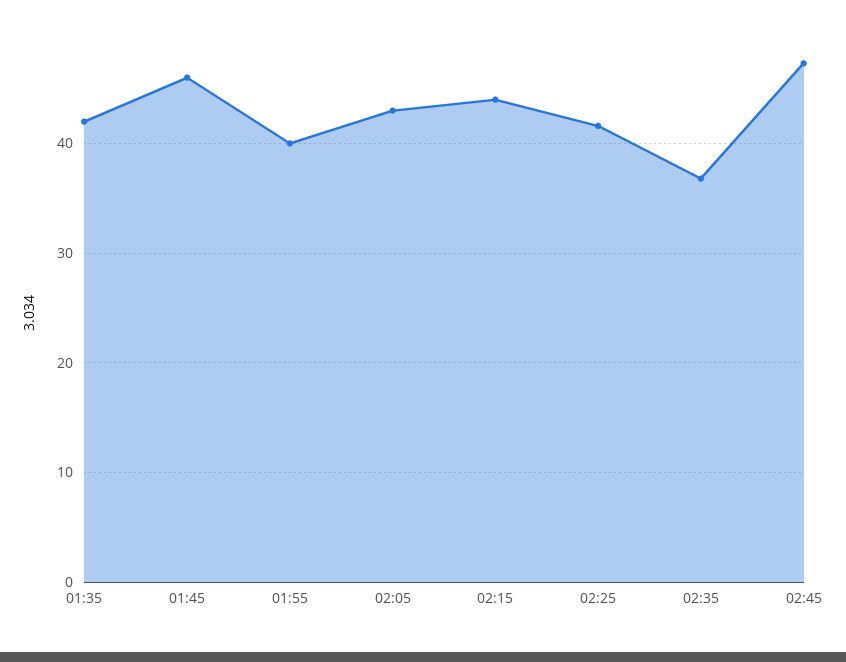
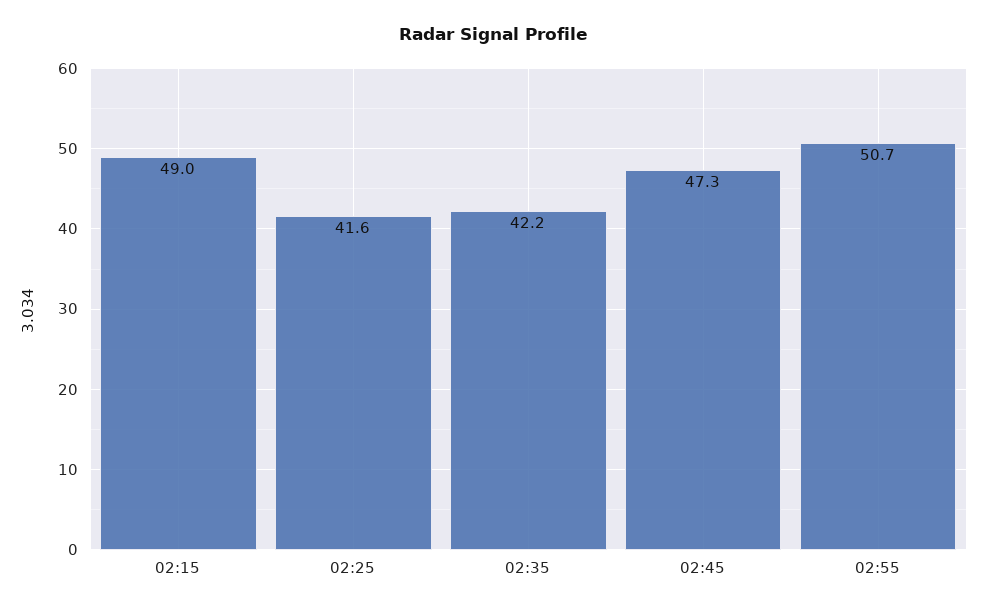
01:35: 42 -> none
01:45: 46 -> none
01:55: 40 -> none
02:05: 43 -> none
02:15: 44 -> 49
02:35: 37 -> 42.2
02:55: none -> 50.7

